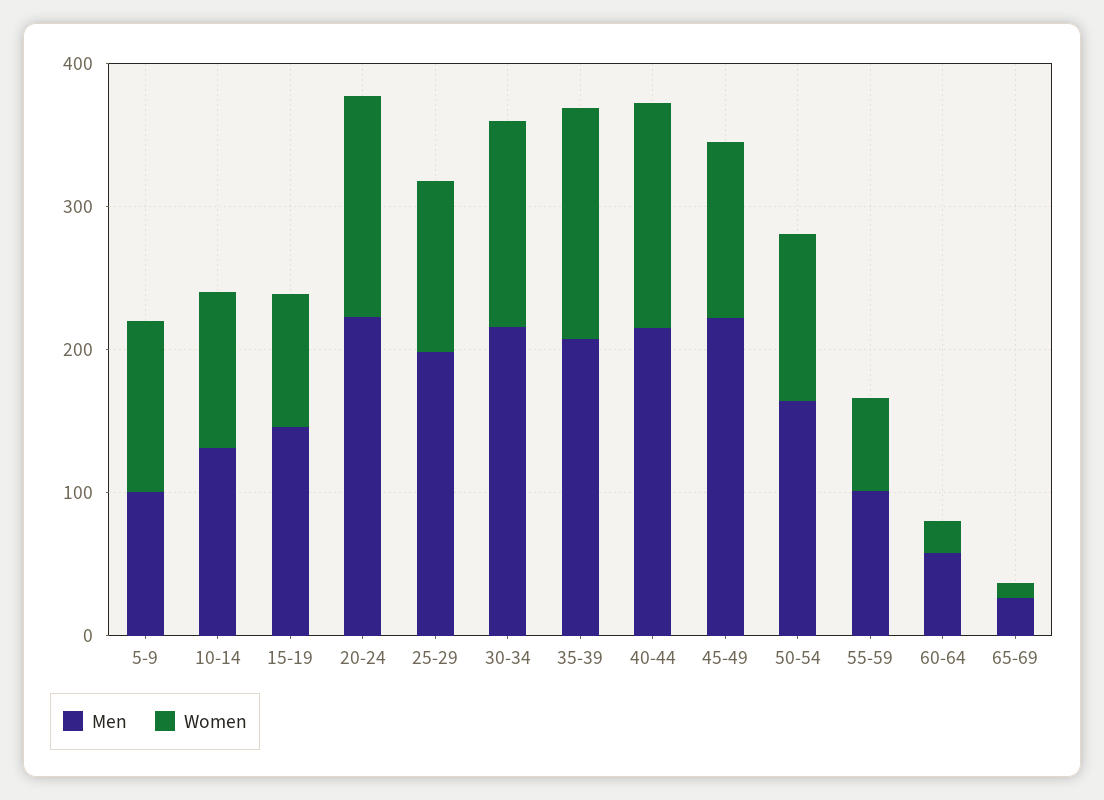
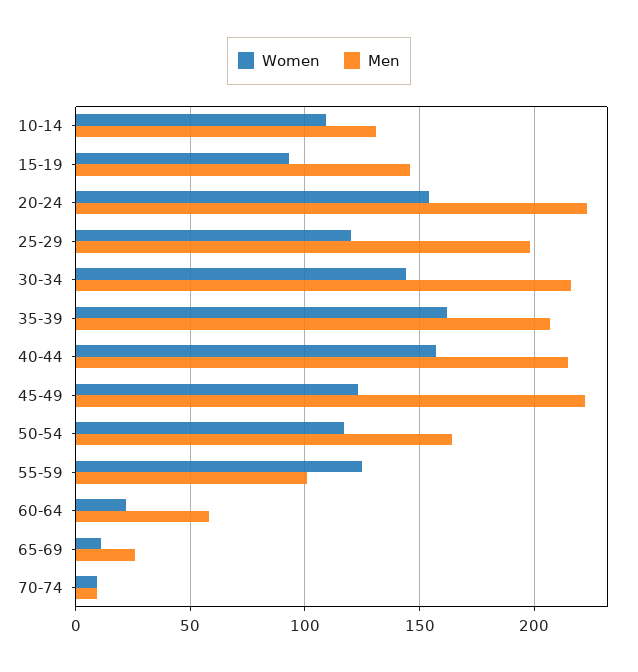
Men, 5-9: 100 -> none
Women, 5-9: 120 -> none
Women, 55-59: 60 -> 125
Women, 70-74: none -> 10
Men, 70-74: none -> 10

